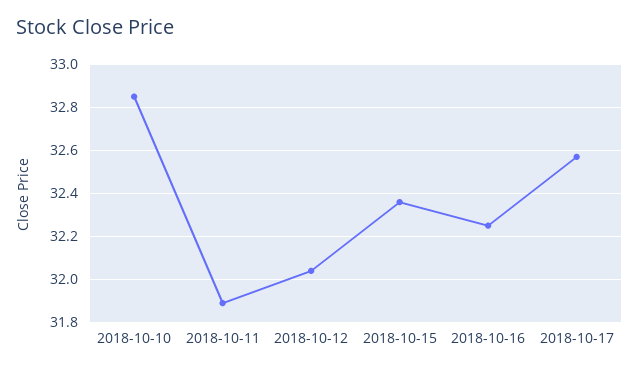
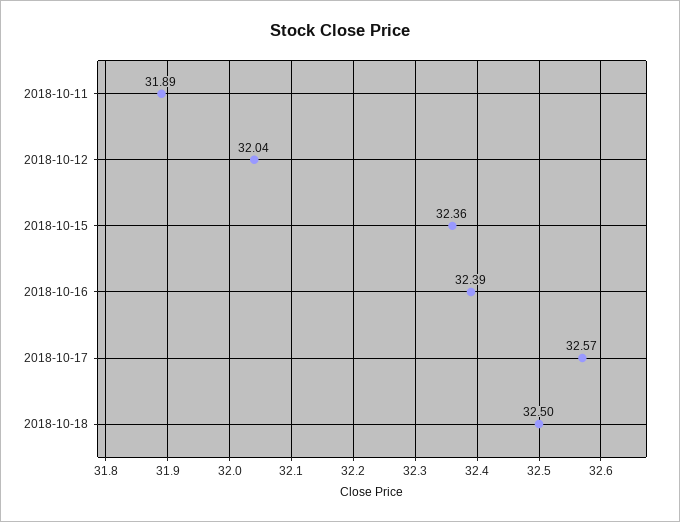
2018-10-10: 32.85 -> none
2018-10-16: 32.25 -> 32.39
2018-10-18: none -> 32.5

